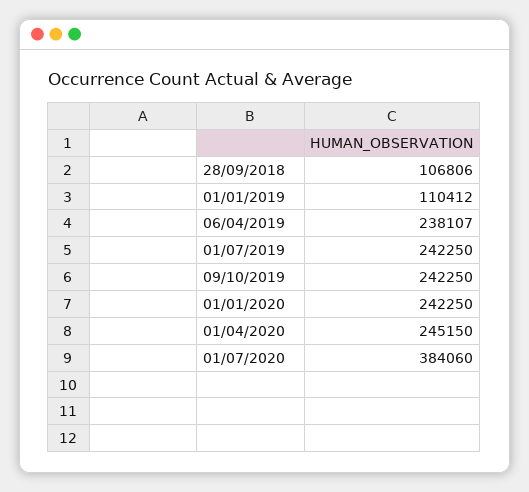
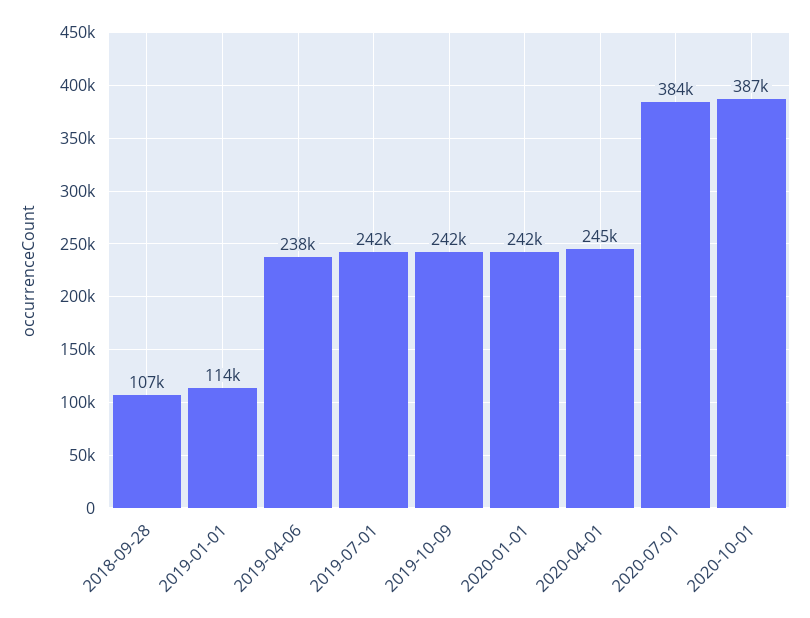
01/01/2019: 110412 -> 114000
2020-10-01: none -> 387000

